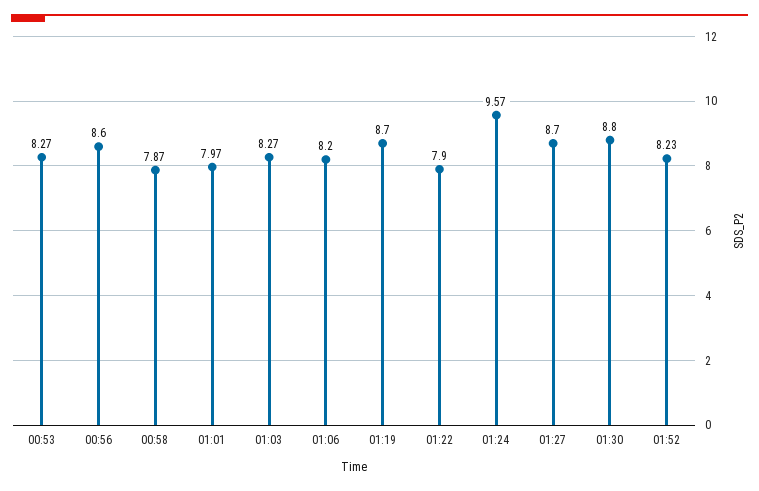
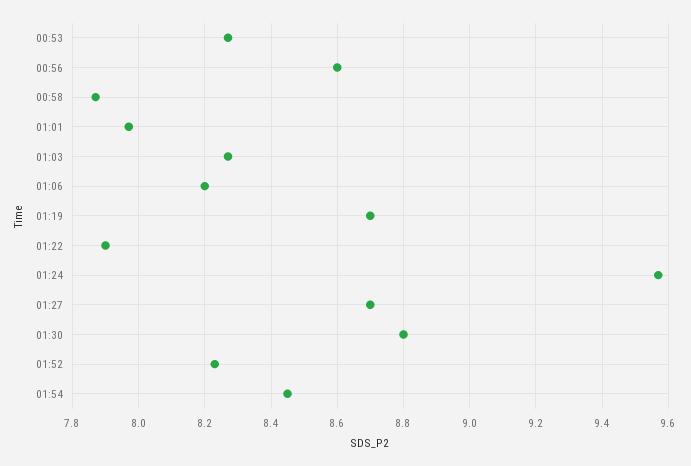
01:54: none -> 8.45

